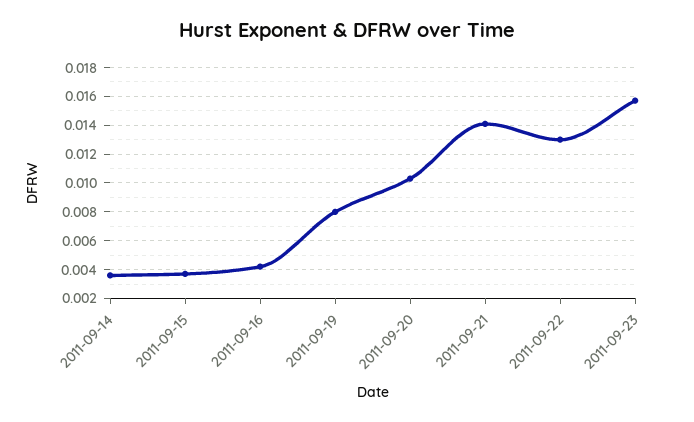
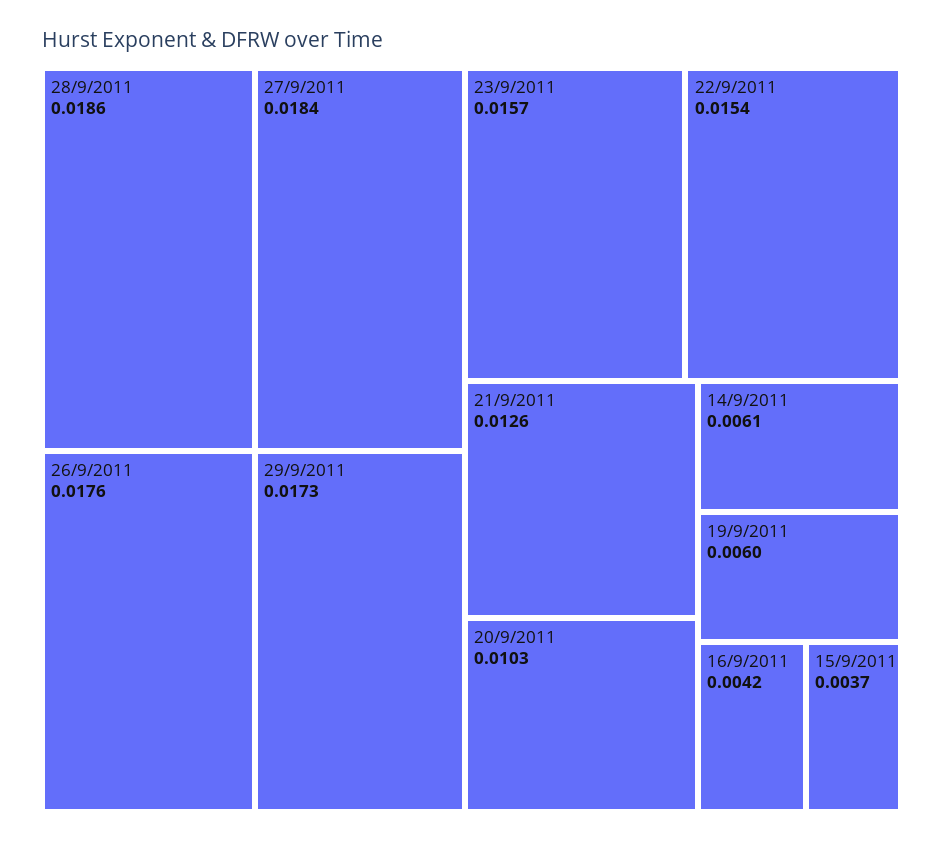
2011-09-14: 0.0035 -> 0.0061
2011-09-19: 0.008 -> 0.006
2011-09-21: 0.014 -> 0.0126
2011-09-22: 0.013 -> 0.0154
28/9/2011: none -> 0.0186
27/9/2011: none -> 0.0184
26/9/2011: none -> 0.0176
29/9/2011: none -> 0.0173

